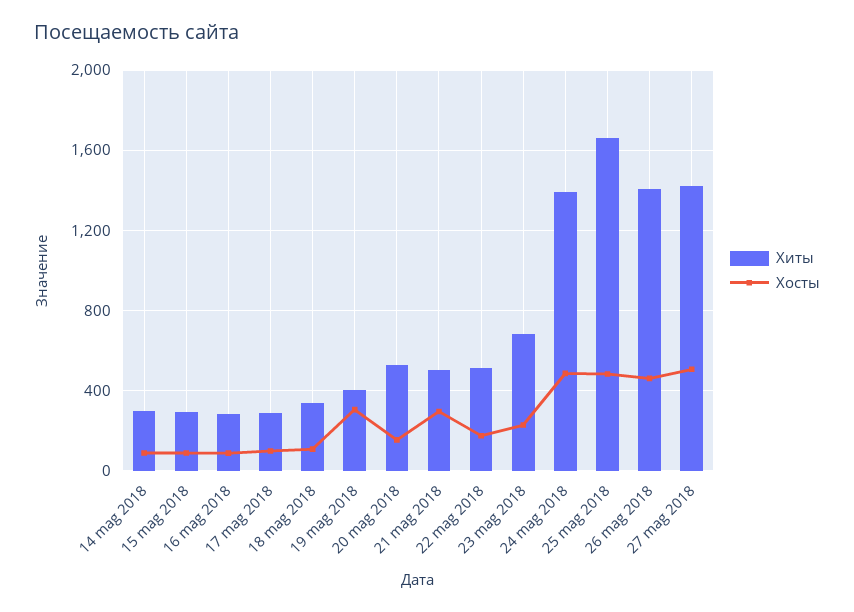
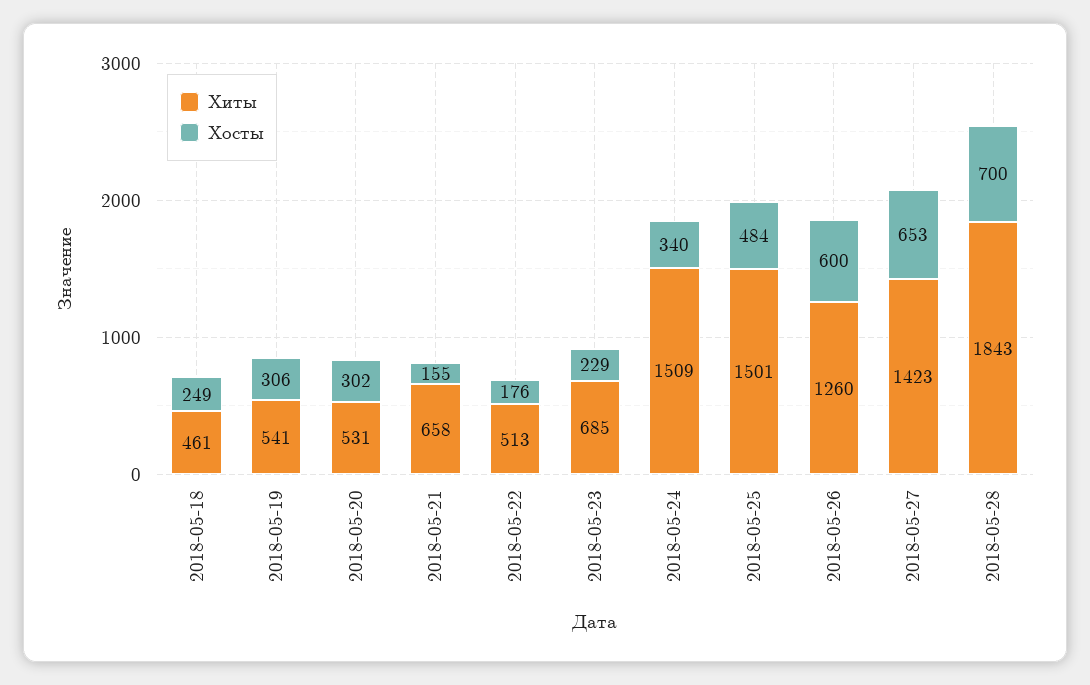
Хиты, 14 mag 2018: 300 -> none
Хосты, 14 mag 2018: 100 -> none
Хиты, 15 mag 2018: 300 -> none
Хосты, 15 mag 2018: 100 -> none
Хиты, 16 mag 2018: 300 -> none
Хосты, 16 mag 2018: 100 -> none
Хиты, 17 mag 2018: 300 -> none
Хосты, 17 mag 2018: 100 -> none
Хиты, 18 mag 2018: 350 -> 461
Хосты, 18 mag 2018: 100 -> 249
Хиты, 19 mag 2018: 400 -> 541
Хосты, 20 mag 2018: 150 -> 302
Хиты, 21 mag 2018: 500 -> 658
Хосты, 21 mag 2018: 300 -> 155
Хиты, 24 mag 2018: 1400 -> 1509
Хосты, 24 mag 2018: 500 -> 340
Хиты, 25 mag 2018: 1650 -> 1501
Хиты, 26 mag 2018: 1400 -> 1260
Хосты, 26 mag 2018: 450 -> 600
Хосты, 27 mag 2018: 500 -> 653
Хиты, 2018-05-28: none -> 1843
Хосты, 2018-05-28: none -> 700

